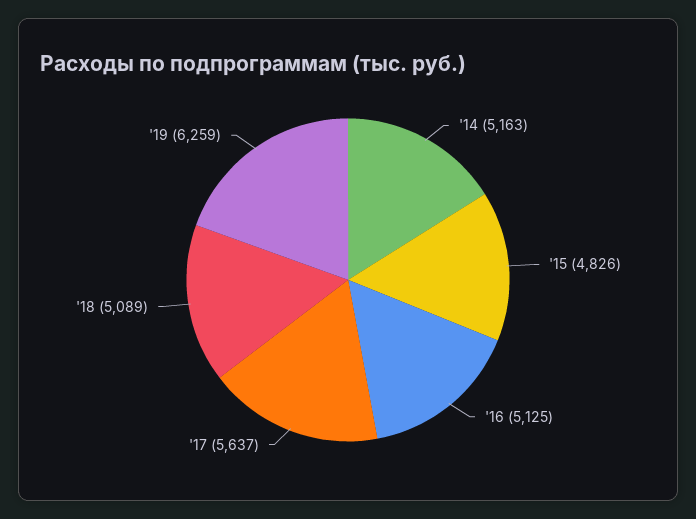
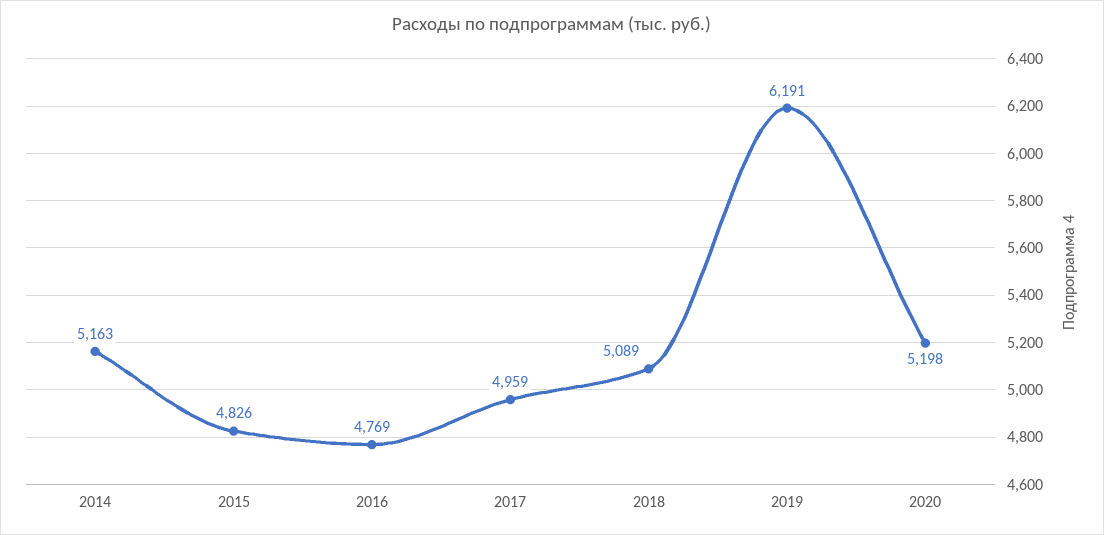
'16: 5125 -> 4769
'17: 5637 -> 4959
'19: 6259 -> 6191
2020: none -> 5198

